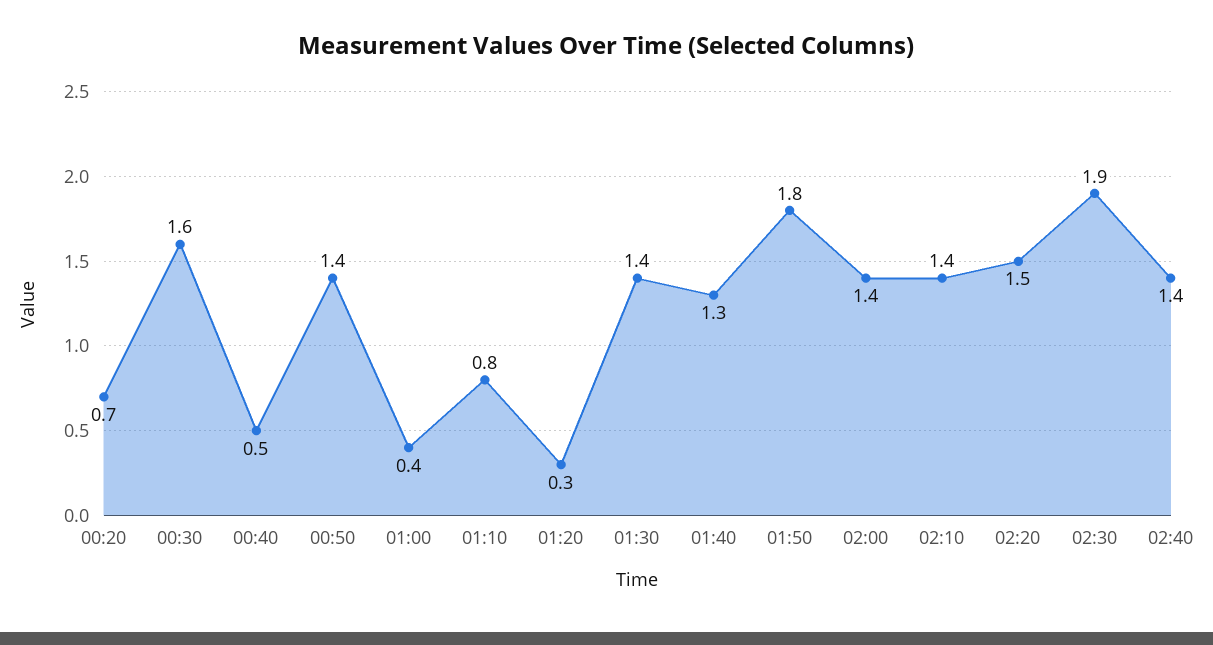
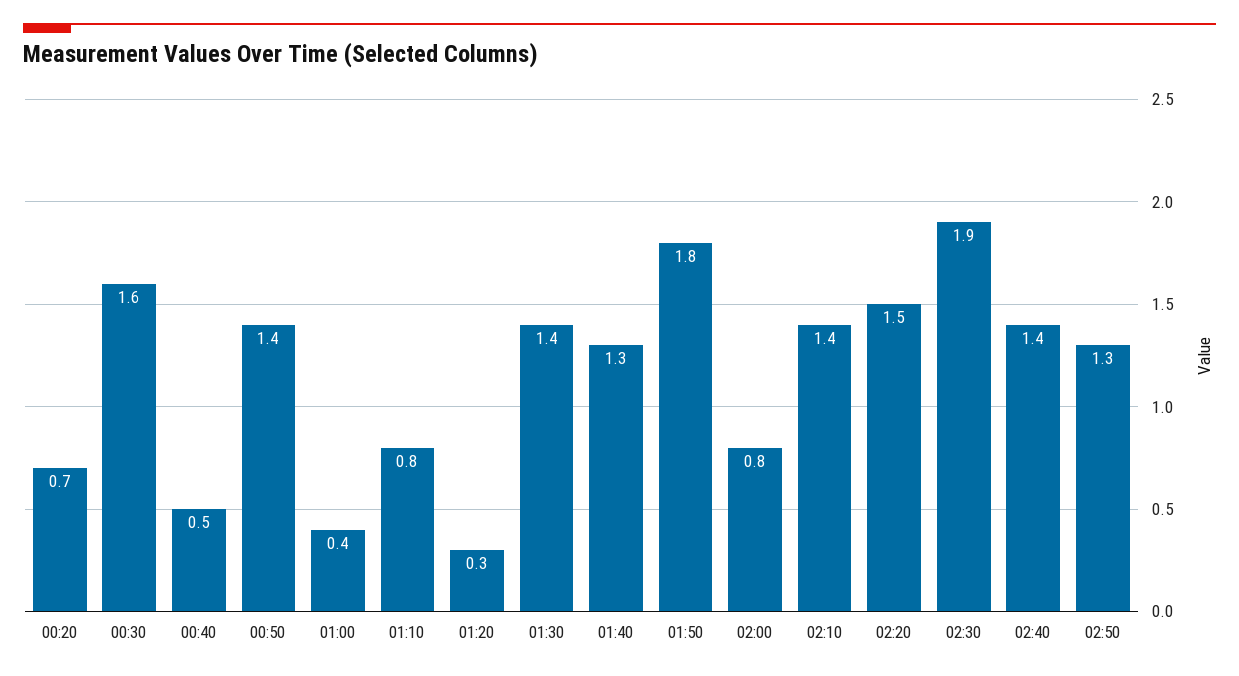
02:00: 1.4 -> 0.8
02:50: none -> 1.3

